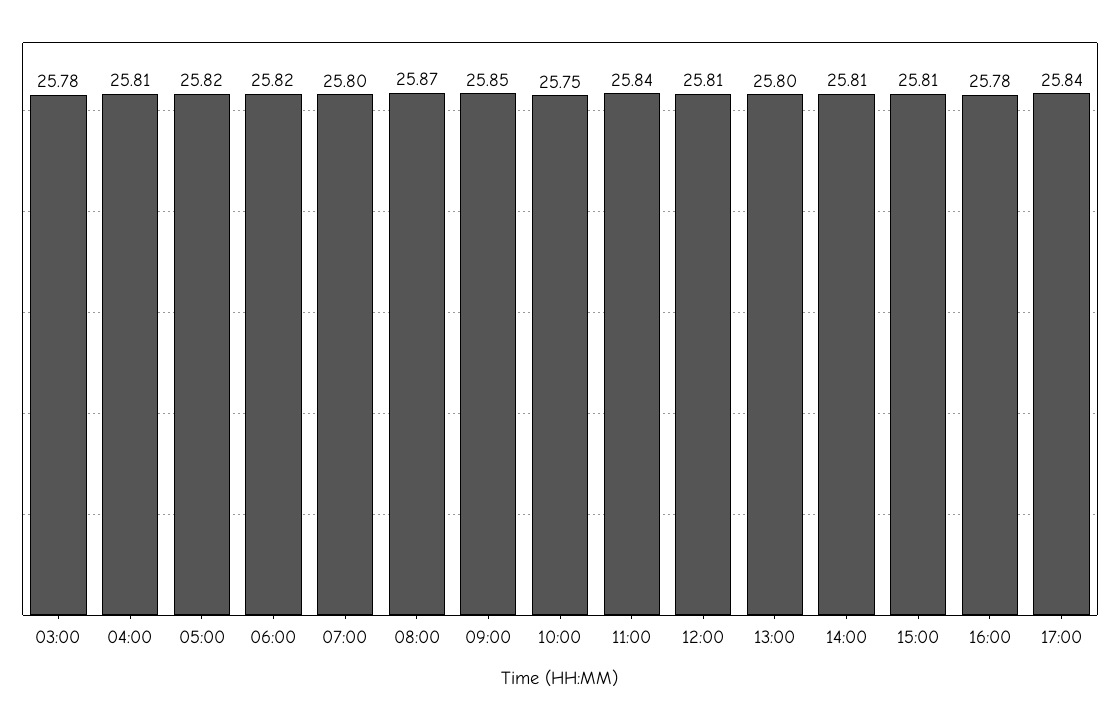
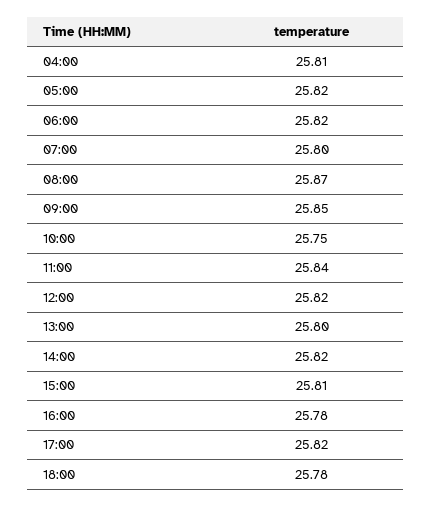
03:00: 25.78 -> none
12:00: 25.81 -> 25.82
14:00: 25.81 -> 25.82
17:00: 25.84 -> 25.82
18:00: none -> 25.78

